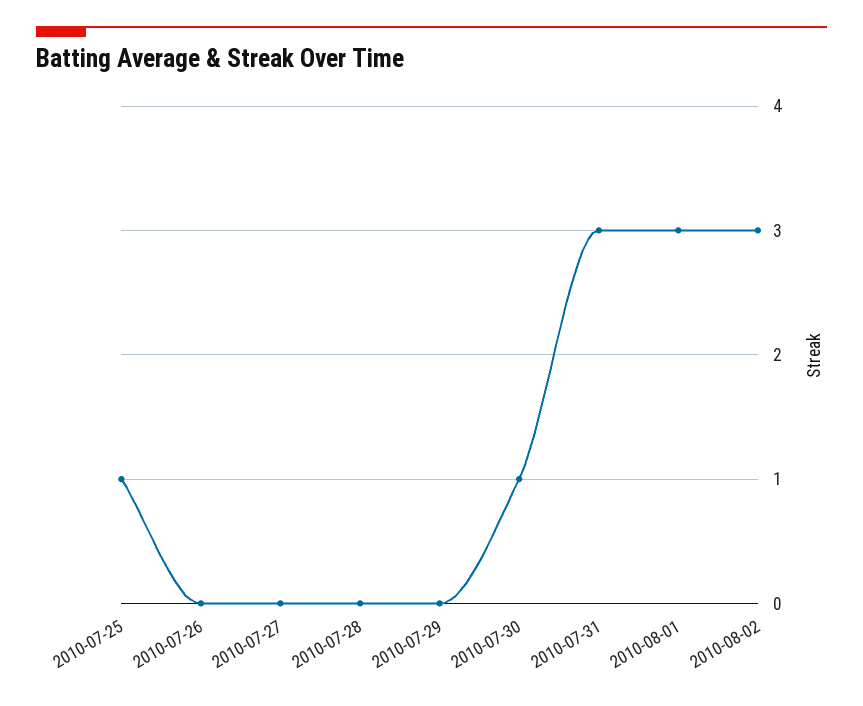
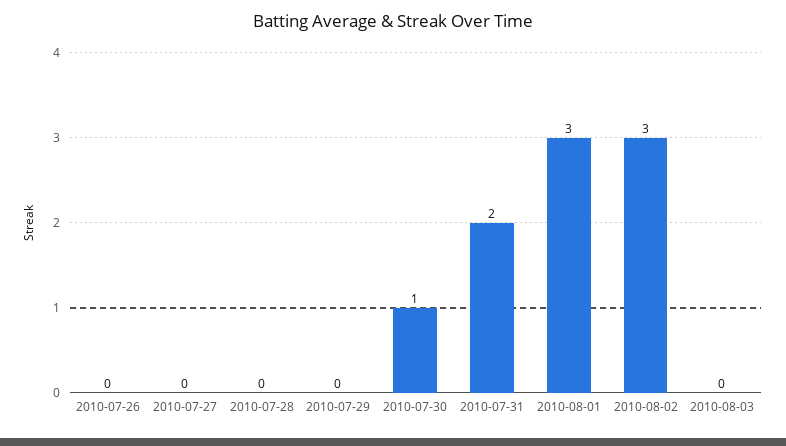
2010-07-25: 1 -> none
2010-07-31: 3 -> 2
2010-08-03: none -> 0

